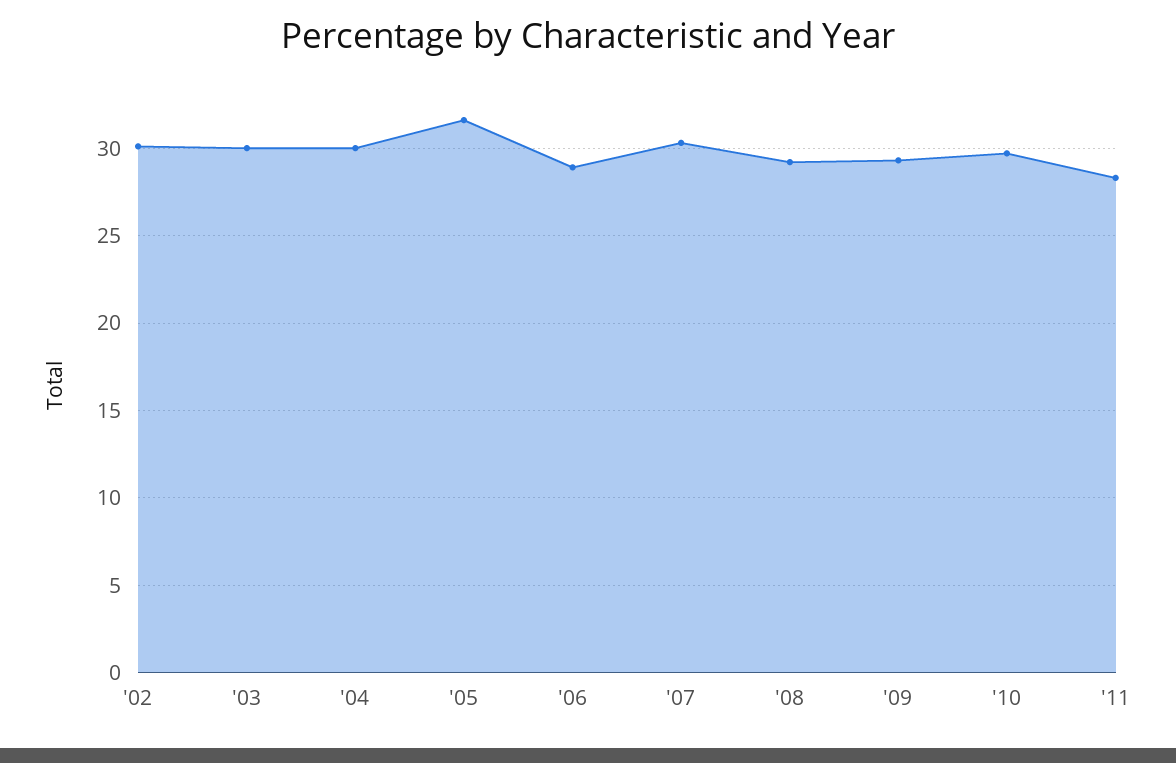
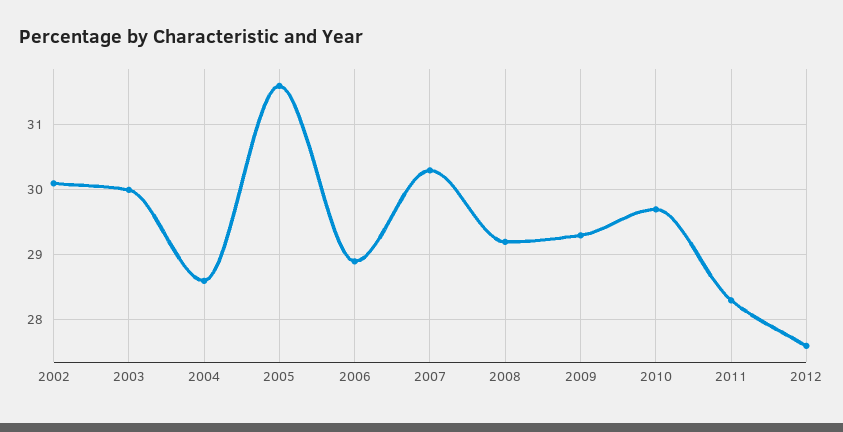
'04: 30 -> 28.6
2012: none -> 27.6

